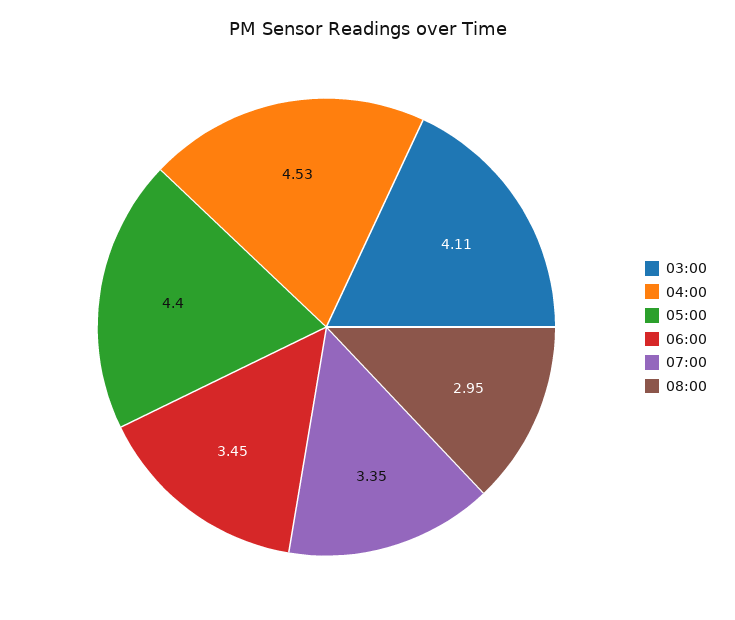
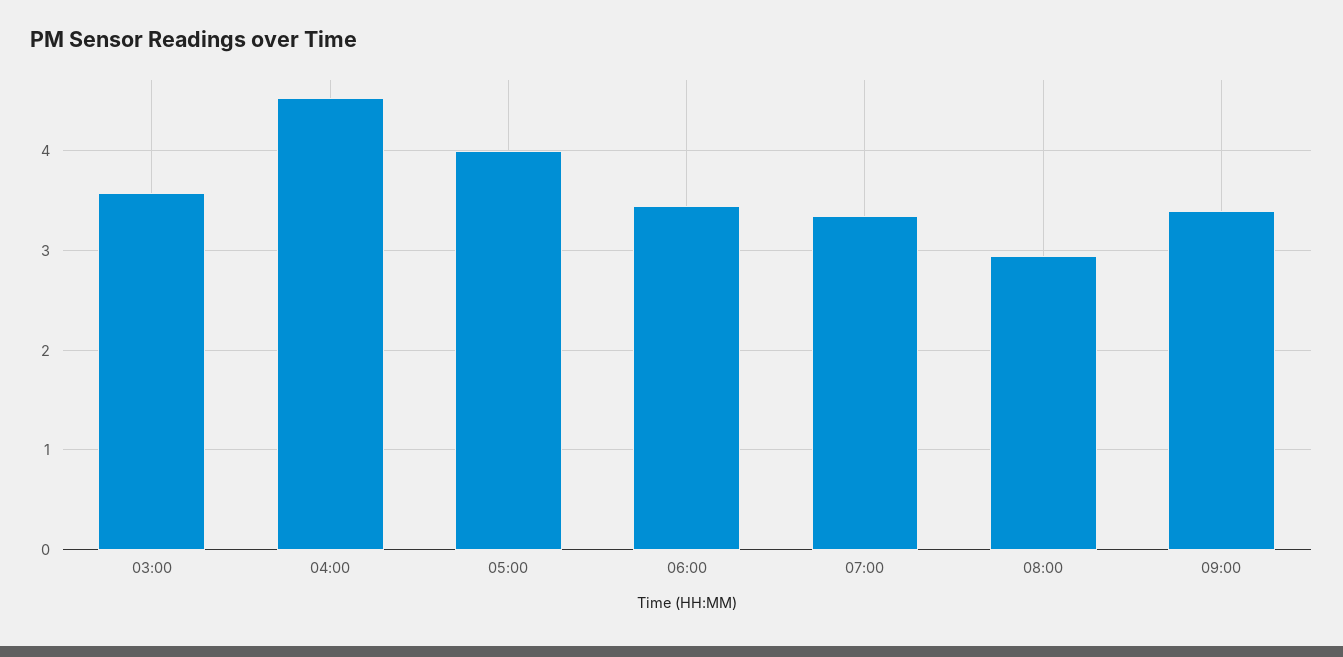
03:00: 4.11 -> 3.6
05:00: 4.4 -> 4
09:00: none -> 3.4

